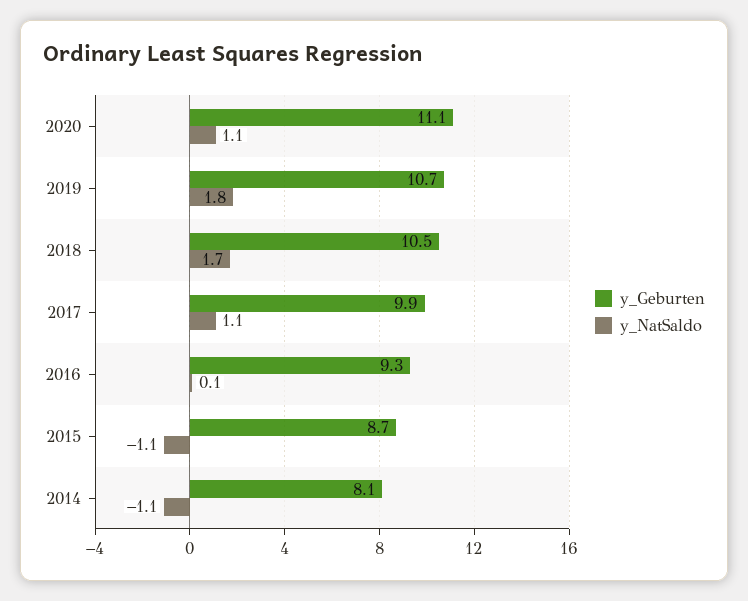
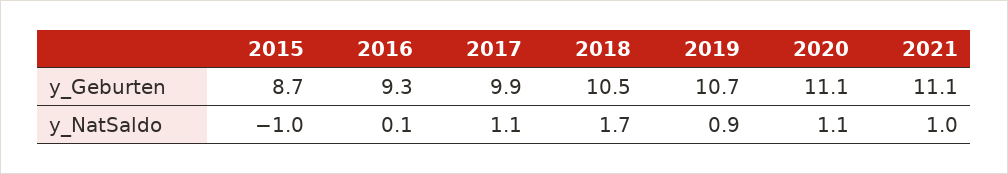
y_NatSaldo, 2019: 1.8 -> 0.9
y_NatSaldo, 2015: -1.1 -> -1
y_Geburten, 2014: 8.1 -> none
y_NatSaldo, 2014: -1.1 -> none
y_Geburten, 2021: none -> 11.1
y_NatSaldo, 2021: none -> 1

